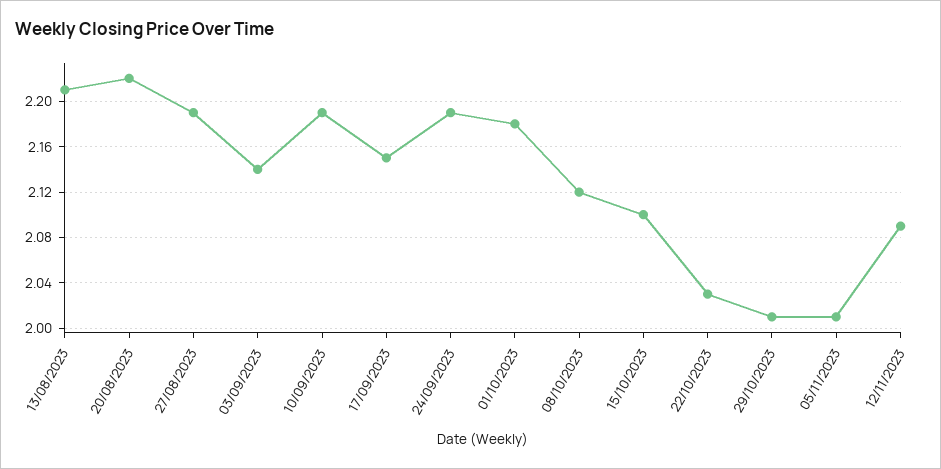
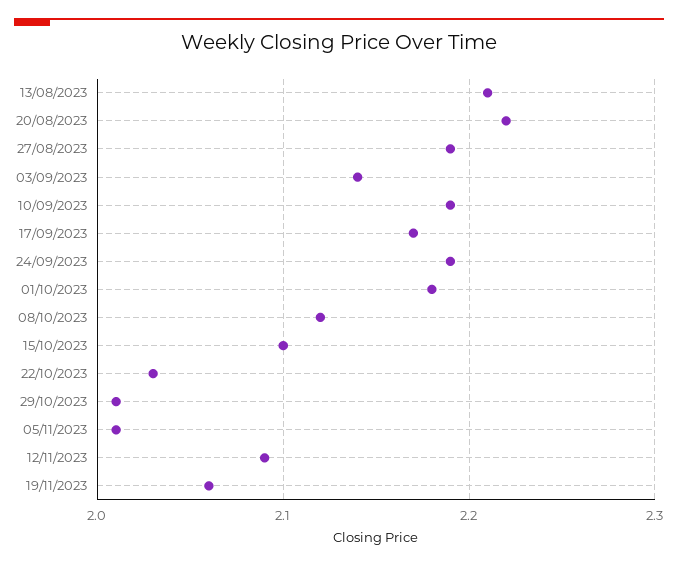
17/09/2023: 2.15 -> 2.17
19/11/2023: none -> 2.06

